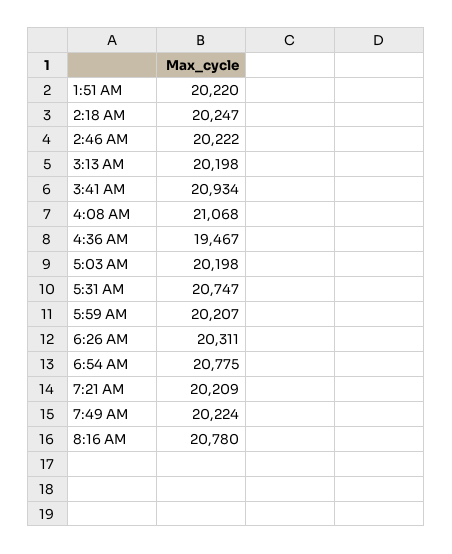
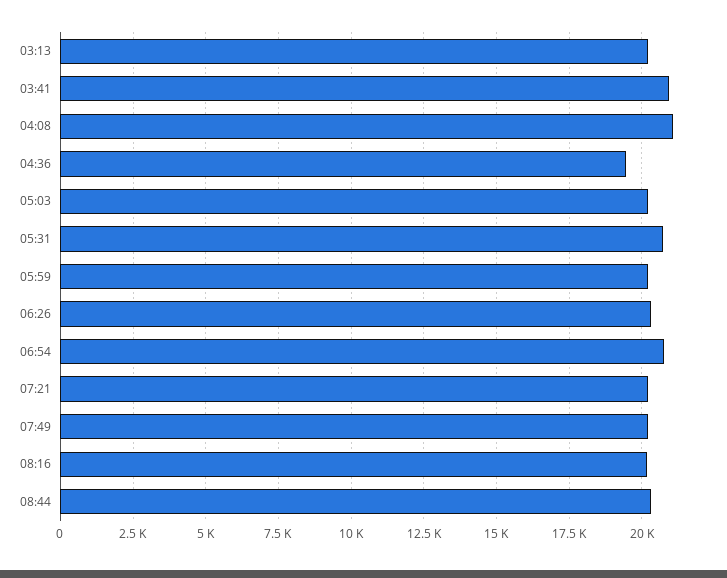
1:51 AM: 20220 -> none
2:18 AM: 20247 -> none
2:46 AM: 20222 -> none
8:16 AM: 20780 -> 20250
08:44: none -> 20250

